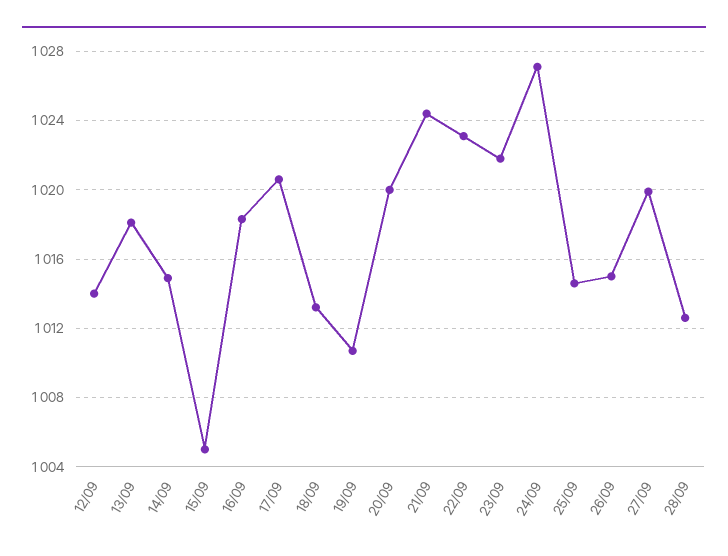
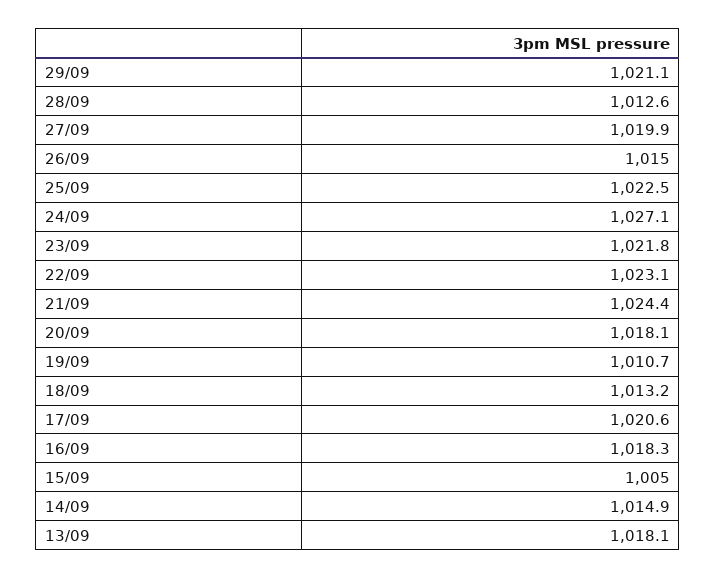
12/09: 1014 -> none
20/09: 1020 -> 1018.1
25/09: 1014.5 -> 1022.5
29/09: none -> 1021.1

